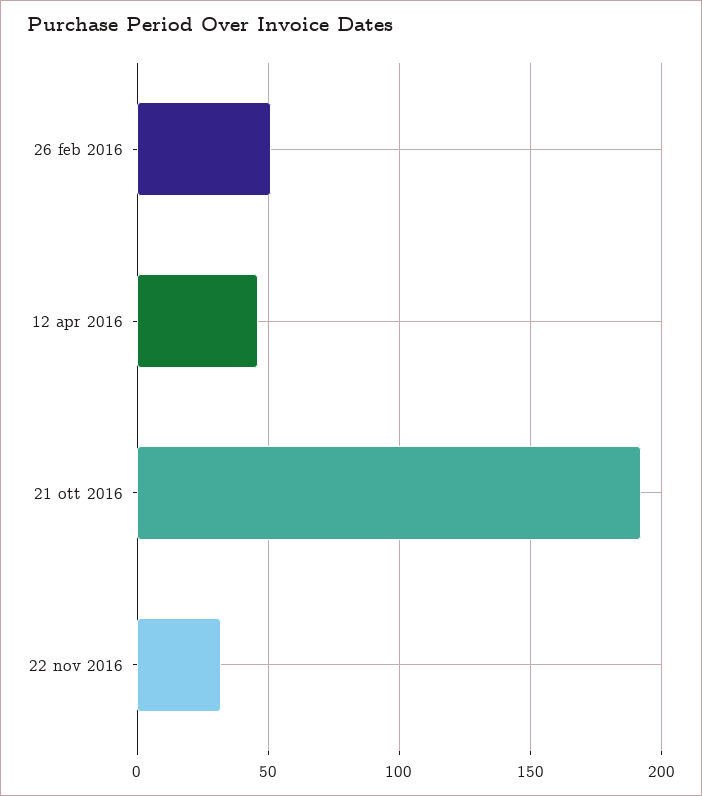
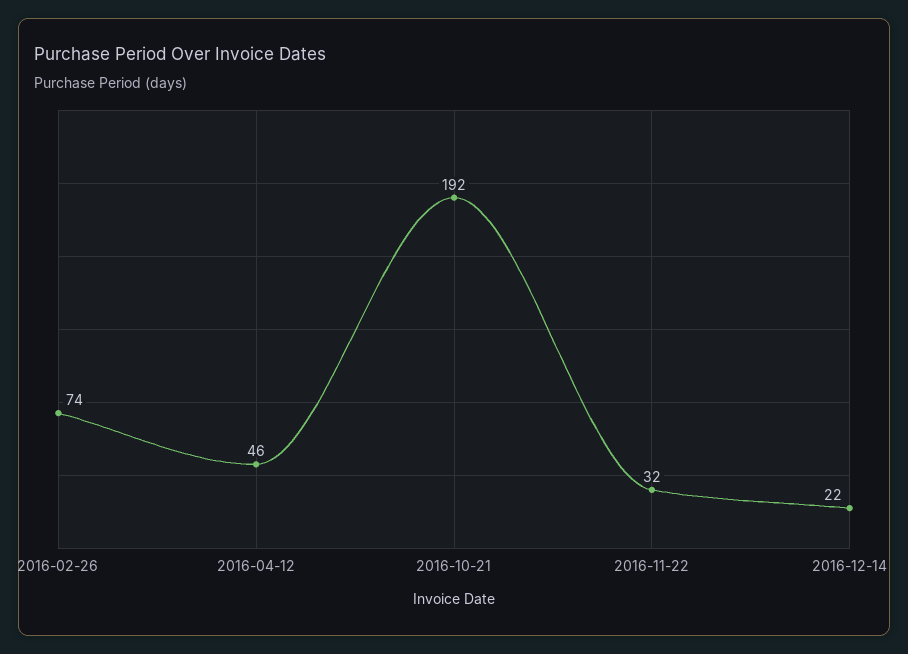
26 feb 2016: 50 -> 74
2016-12-14: none -> 22

